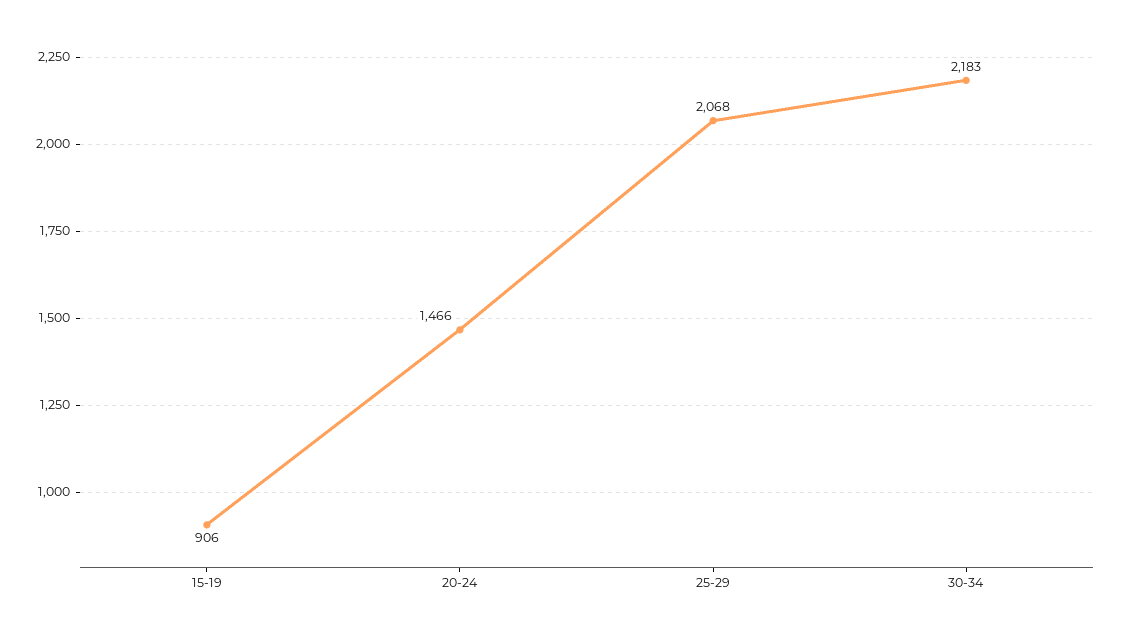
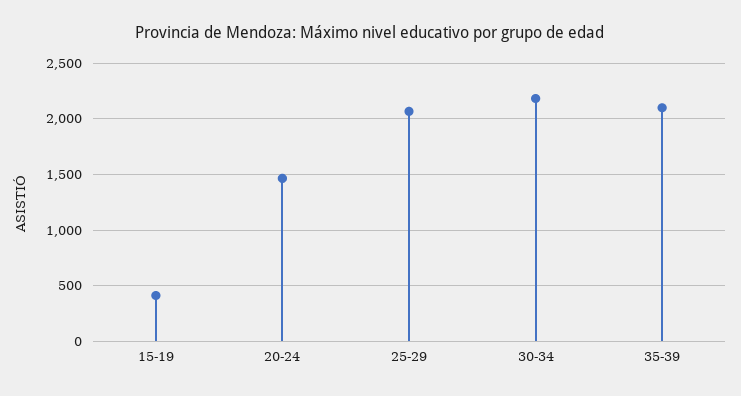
15-19: 906 -> 400
35-39: none -> 2100

